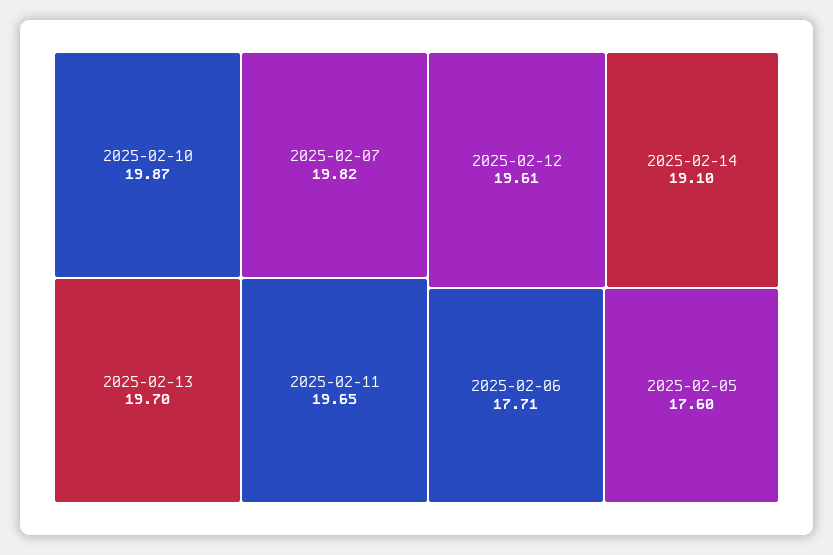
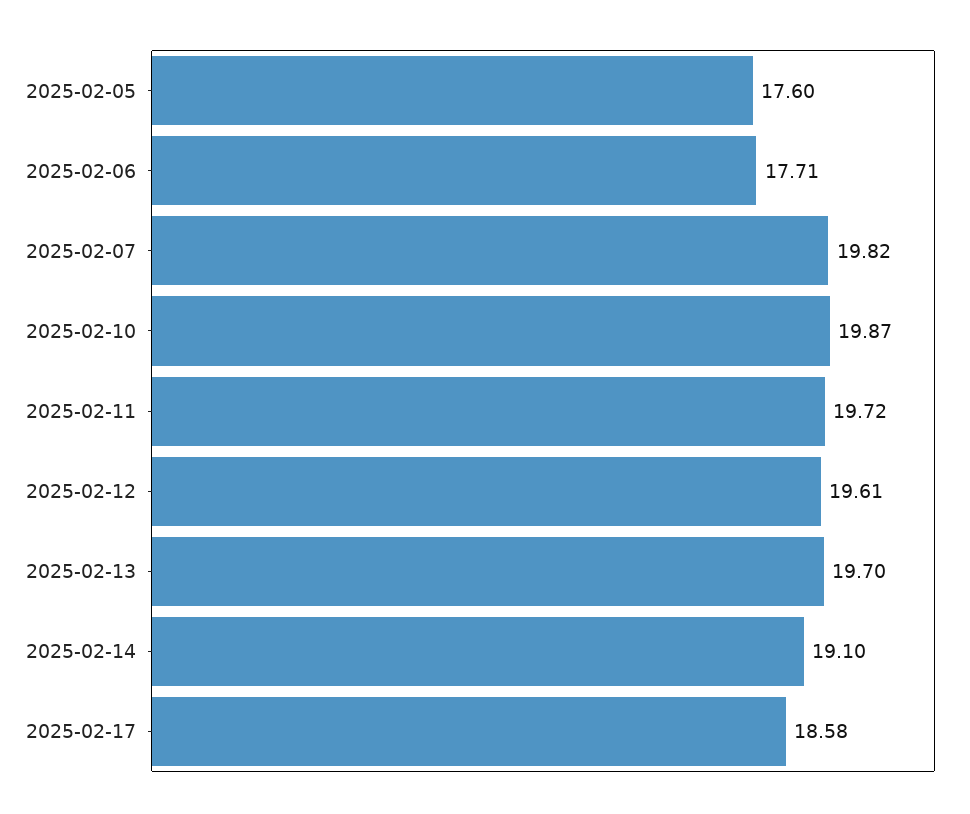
2025-02-11: 19.65 -> 19.72
2025-02-17: none -> 18.58

